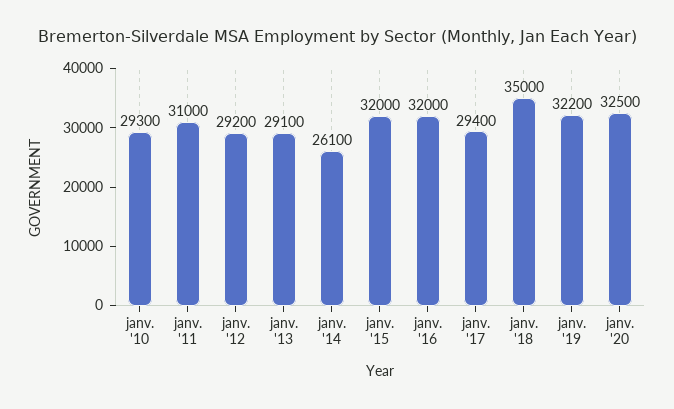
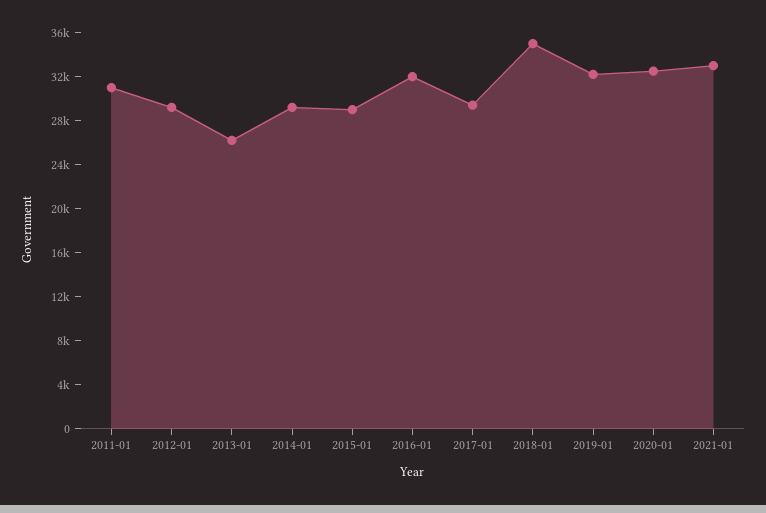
janv. '10: 29300 -> none
janv. '13: 29100 -> 26000
janv. '14: 26100 -> 29000
janv. '15: 32000 -> 29000
2021-01: none -> 33000

